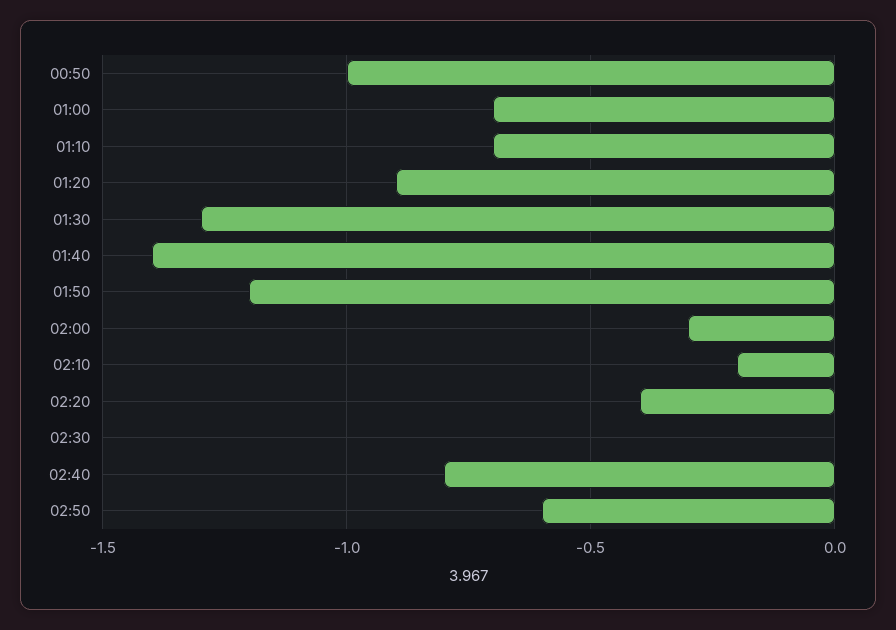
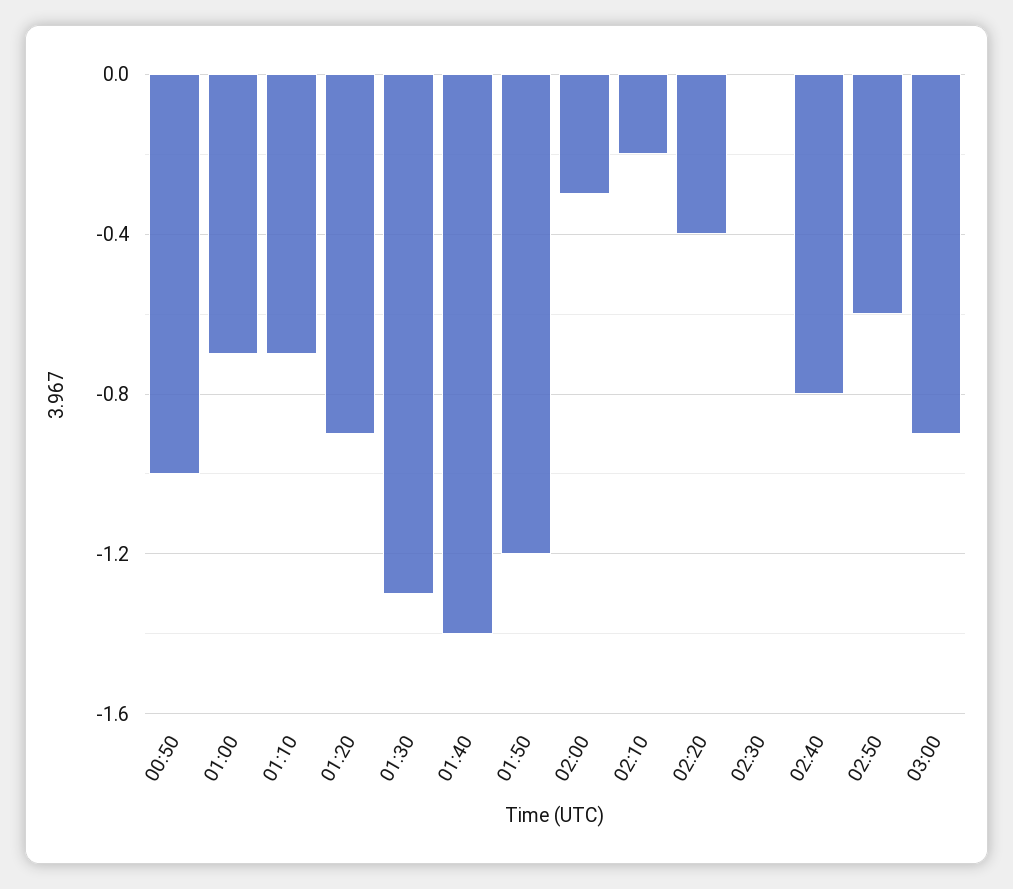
03:00: none -> -0.9

